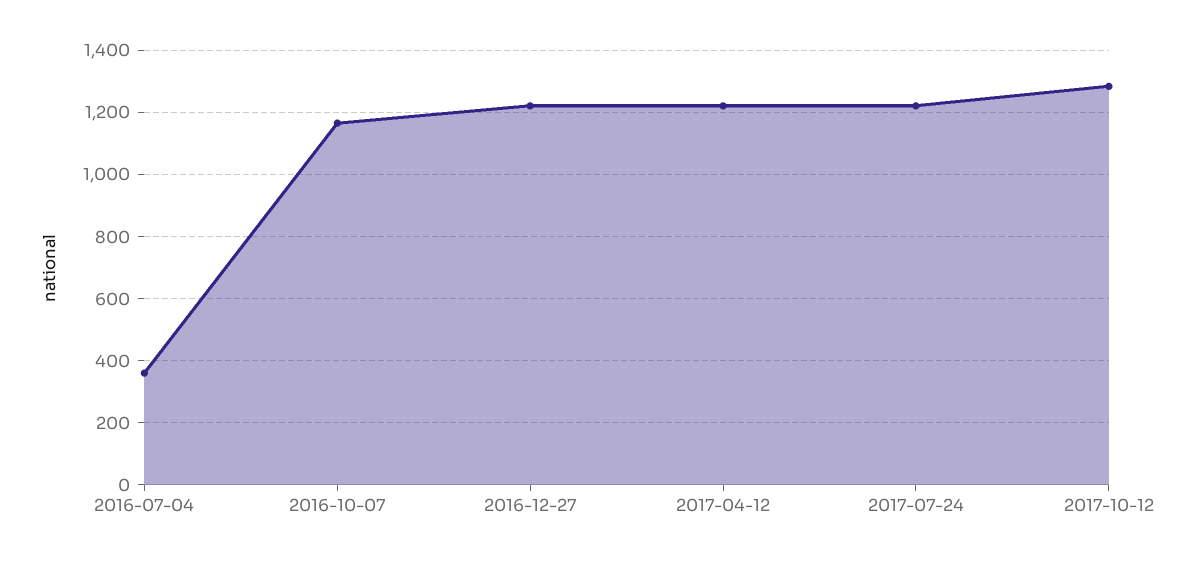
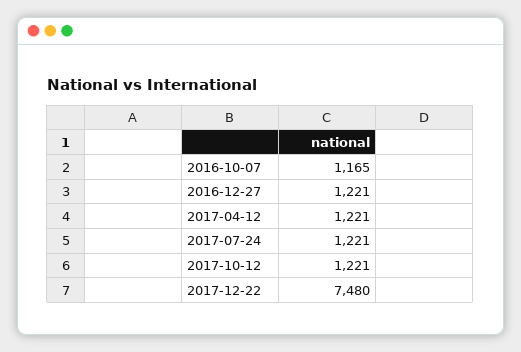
2016-07-04: 360 -> none
2017-10-12: 1280 -> 1221
2017-12-22: none -> 7480

